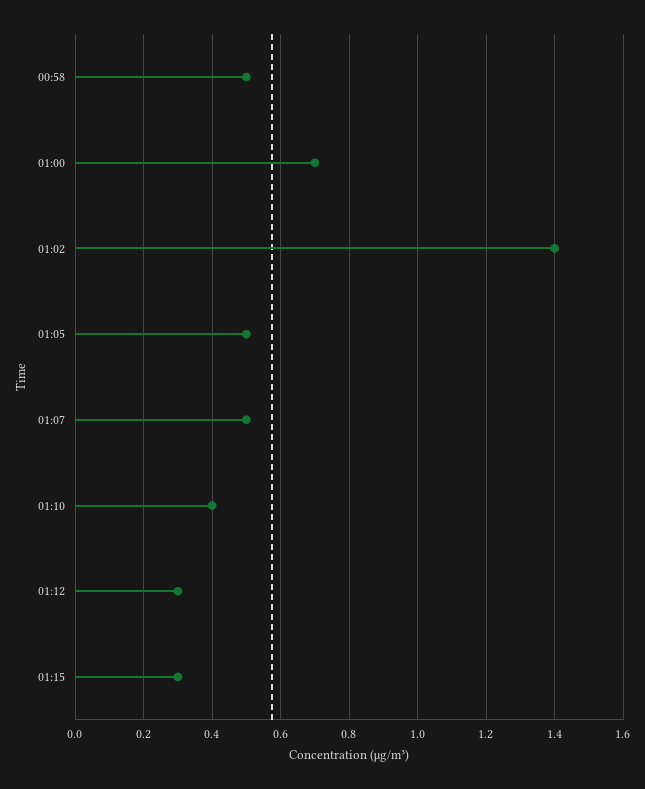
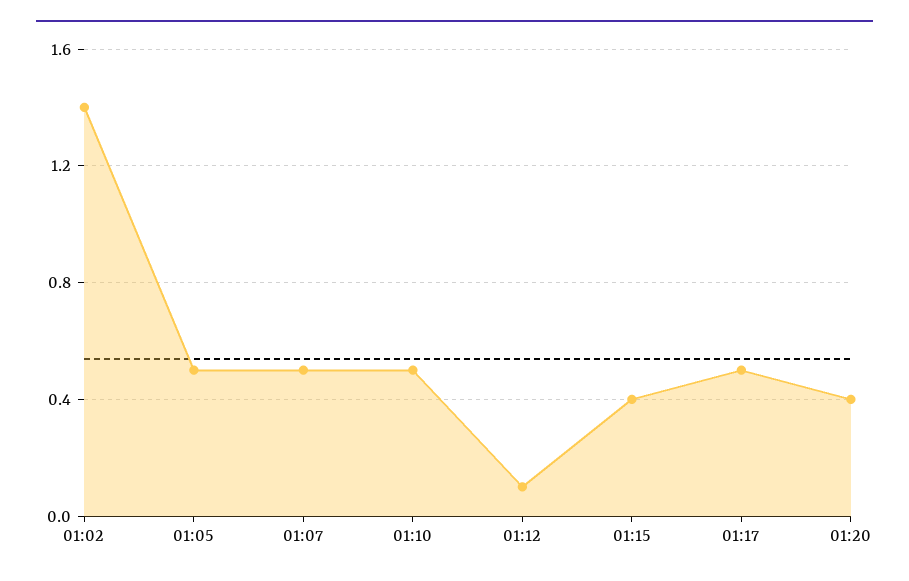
00:58: 0.5 -> none
01:00: 0.7 -> none
01:10: 0.4 -> 0.5
01:12: 0.3 -> 0.1
01:15: 0.3 -> 0.4
01:17: none -> 0.5
01:20: none -> 0.4

